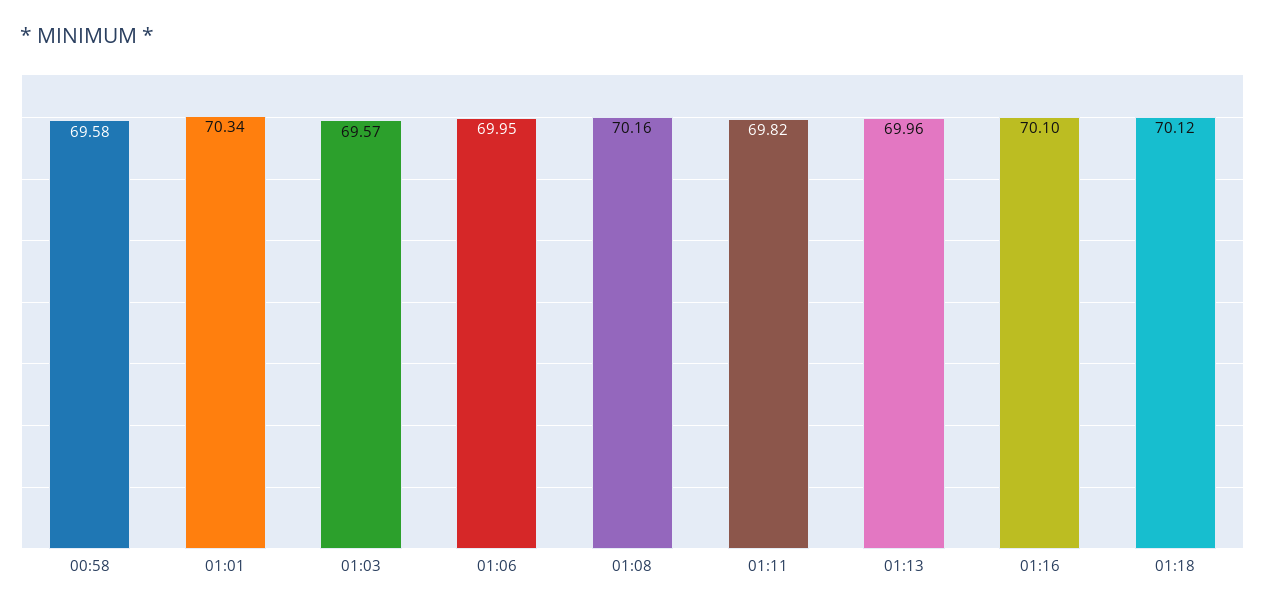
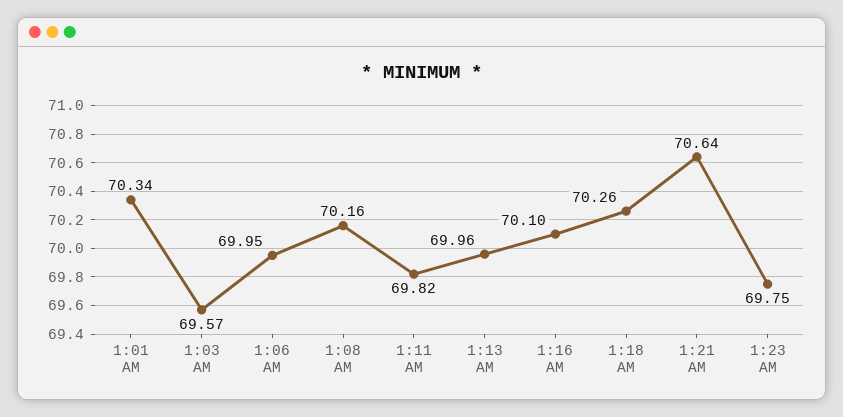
00:58: 69.58 -> none
01:18: 70.12 -> 70.26
1:21 AM: none -> 70.64
1:23 AM: none -> 69.75

